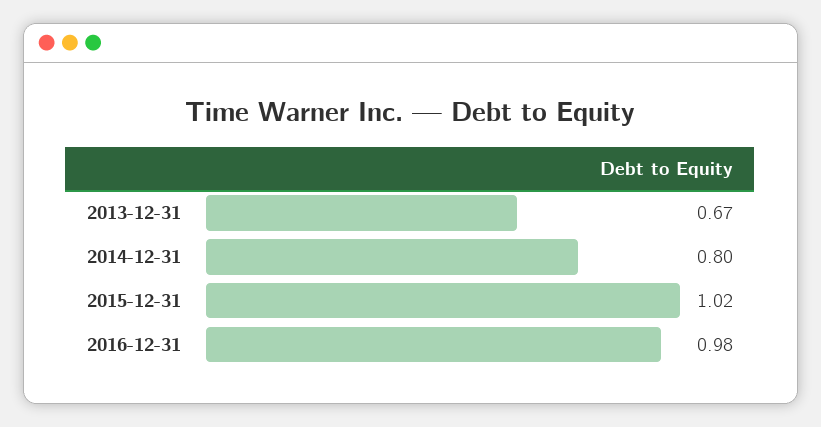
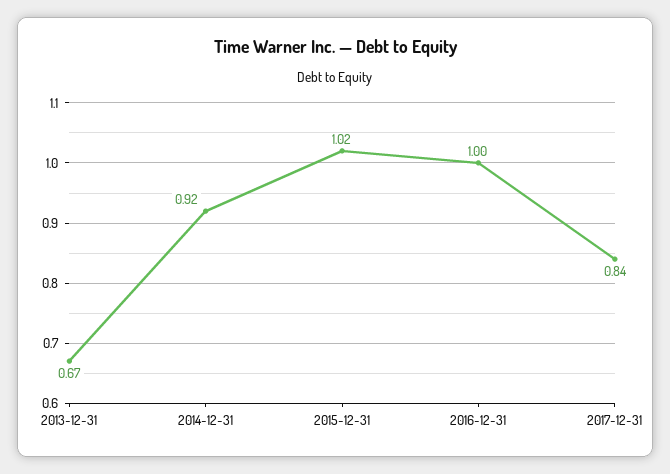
2014-12-31: 0.8 -> 0.92
2016-12-31: 0.98 -> 1
2017-12-31: none -> 0.84

